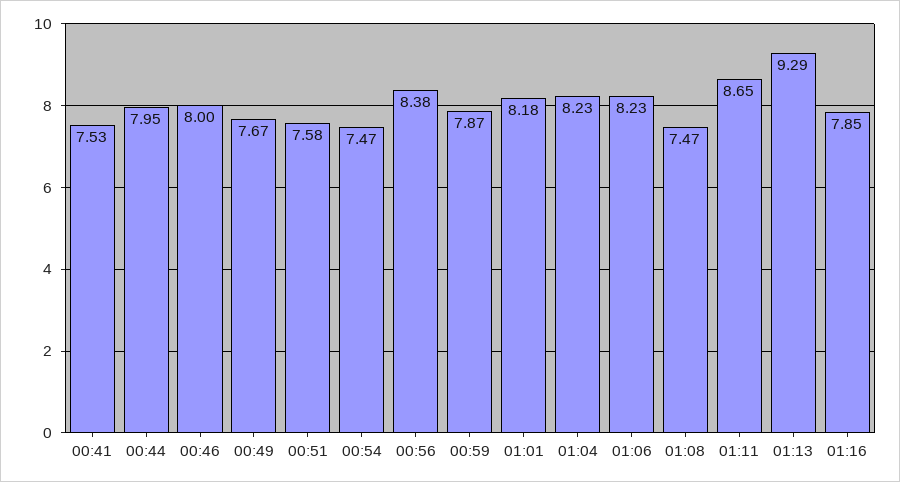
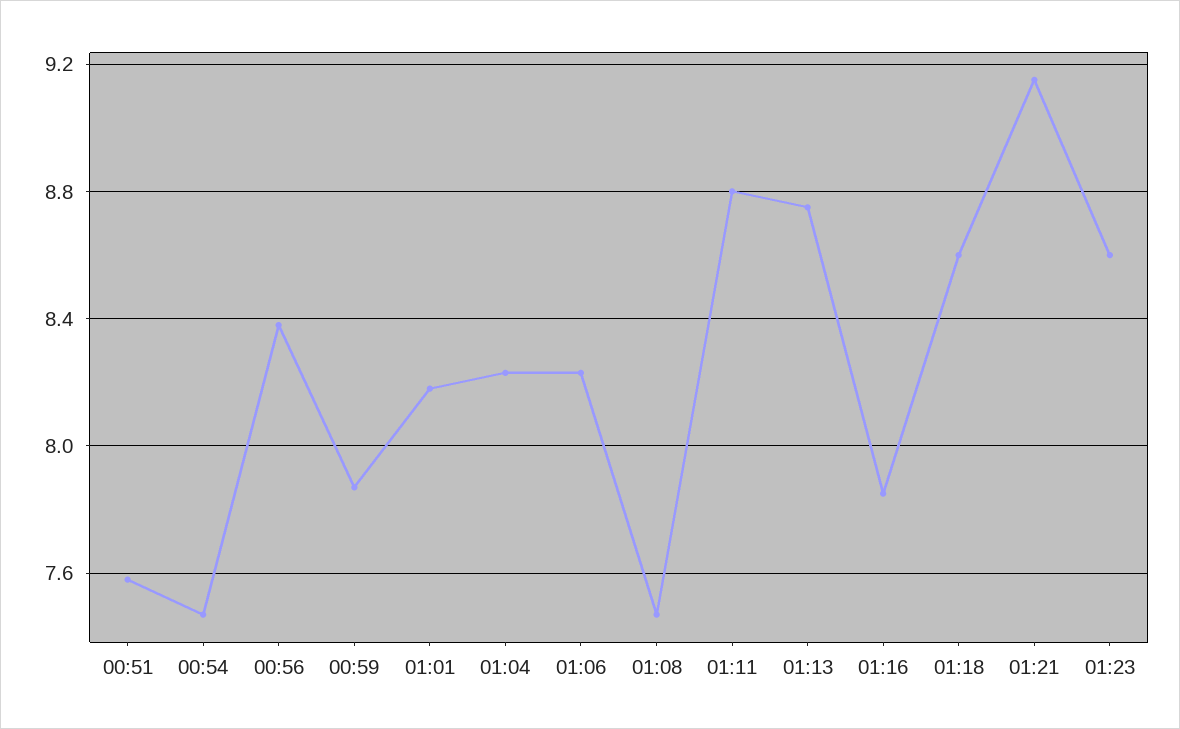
00:41: 7.53 -> none
00:44: 7.95 -> none
00:46: 8 -> none
00:49: 7.67 -> none
01:11: 8.65 -> 8.8
01:13: 9.29 -> 8.75
01:18: none -> 8.6
01:21: none -> 9.15
01:23: none -> 8.6

